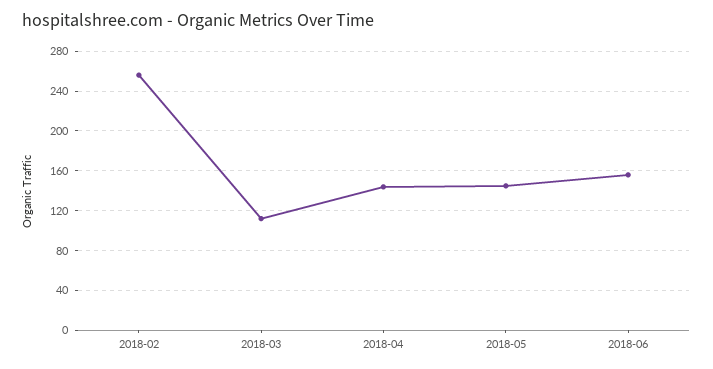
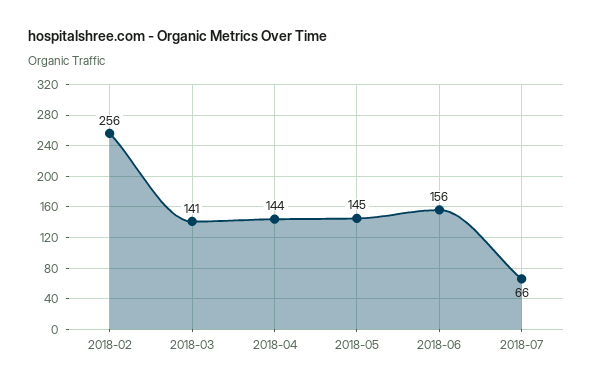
2018-03: 110 -> 141
2018-07: none -> 66

